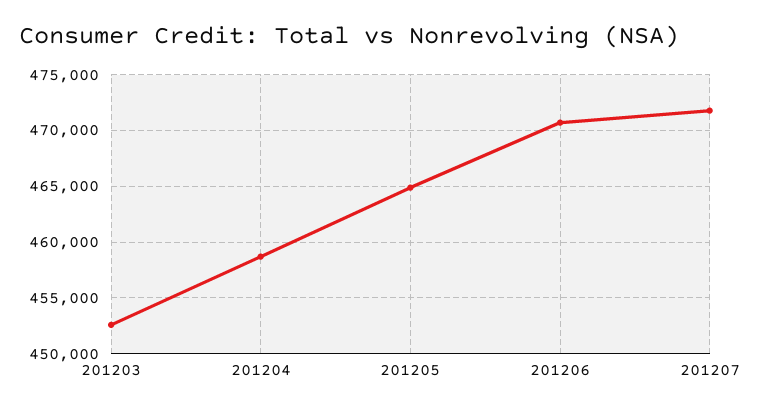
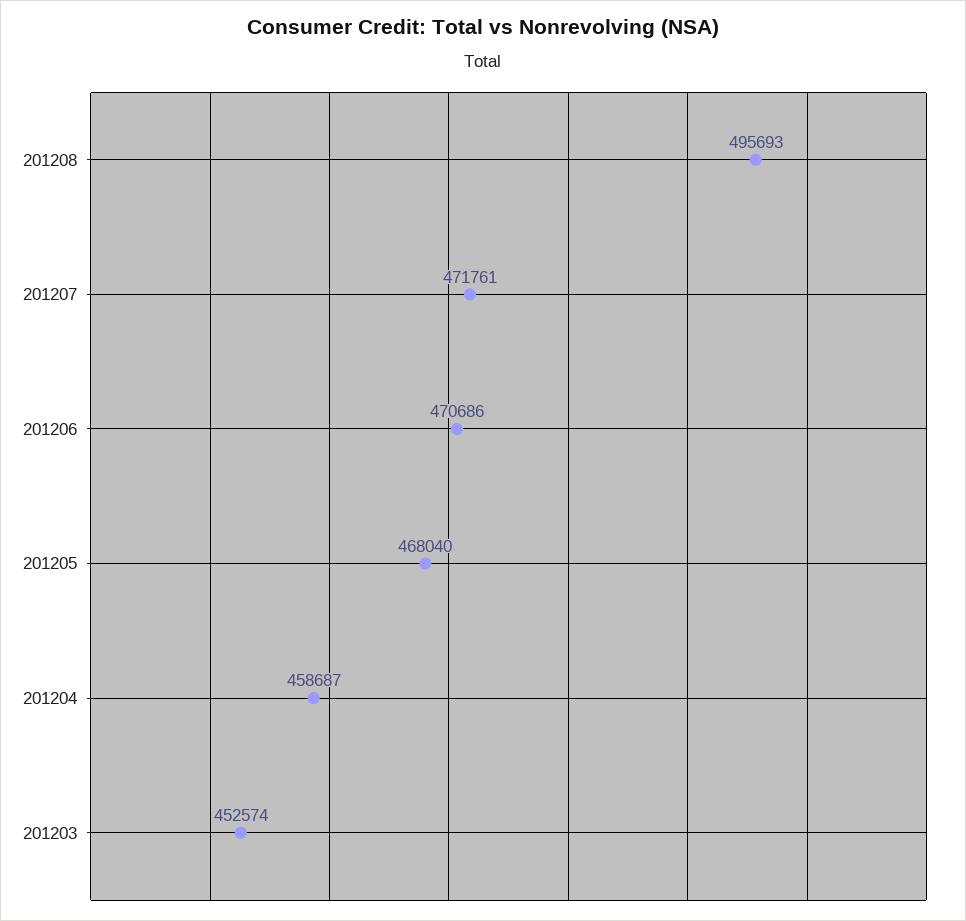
201205: 465000 -> 468040
201208: none -> 495693

